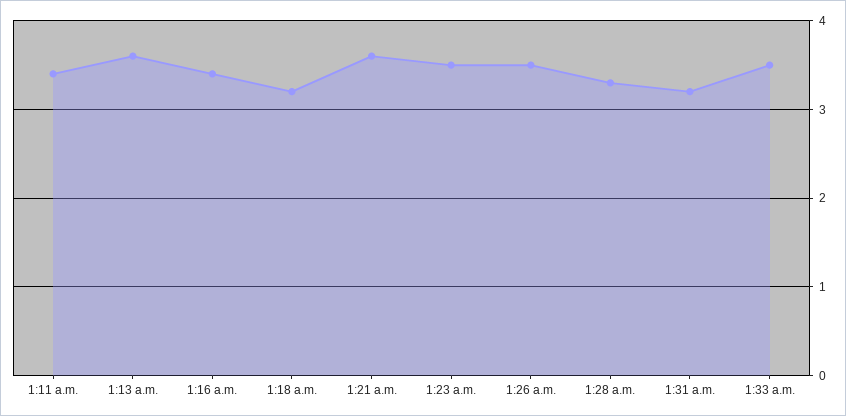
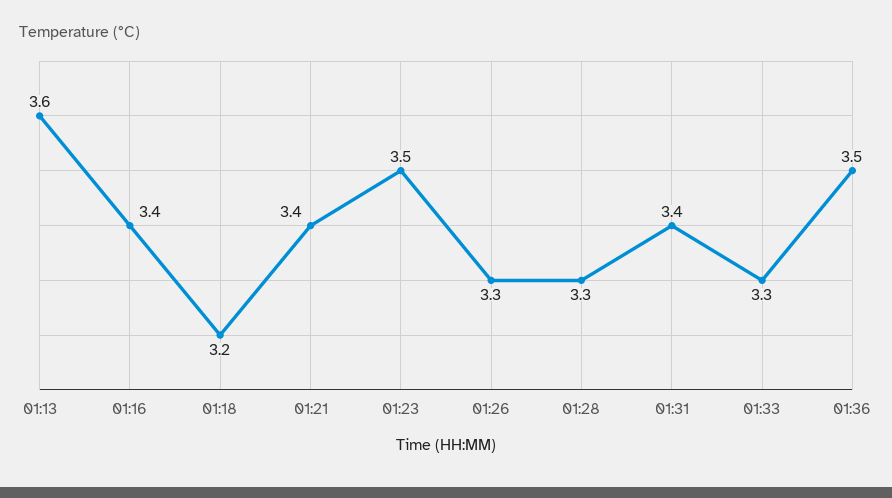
1:11 a.m.: 3.4 -> none
1:21 a.m.: 3.6 -> 3.4
1:26 a.m.: 3.5 -> 3.3
1:31 a.m.: 3.2 -> 3.4
1:33 a.m.: 3.5 -> 3.3
01:36: none -> 3.5

